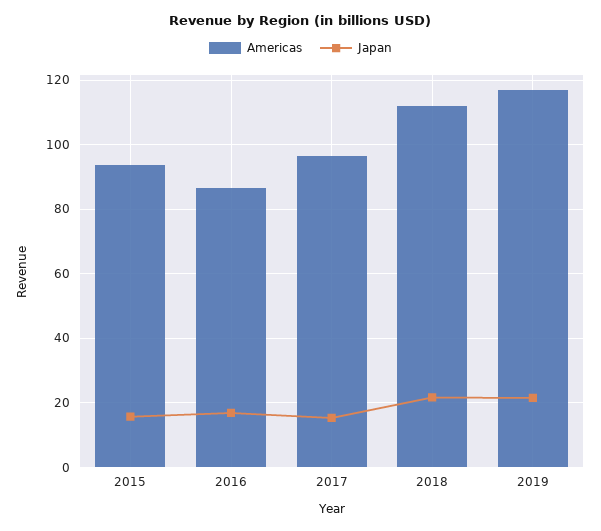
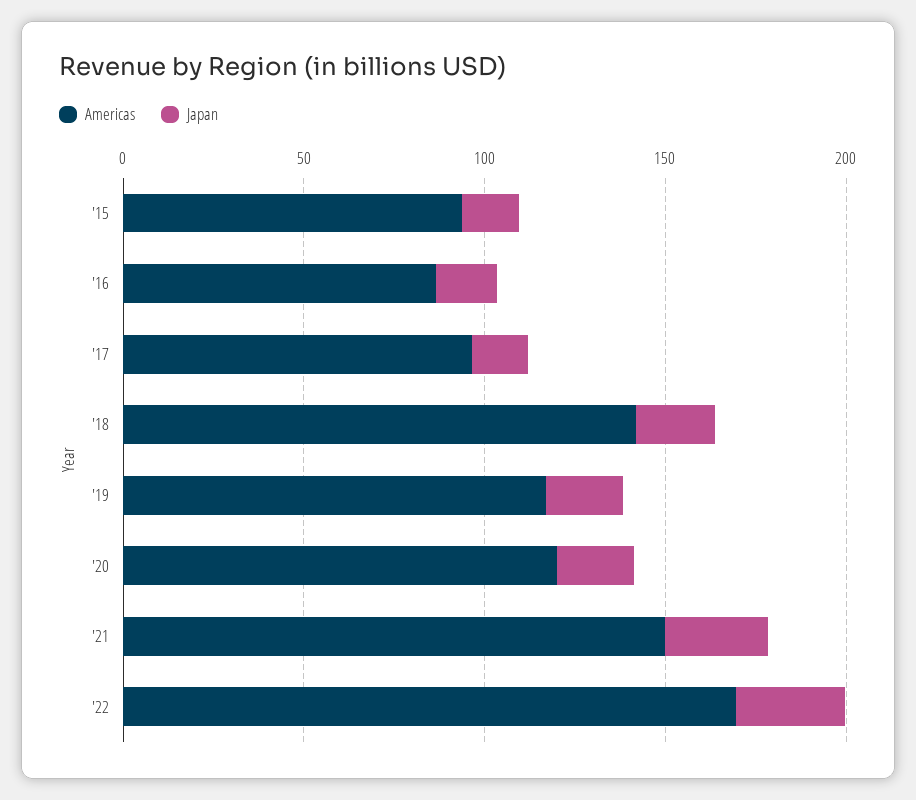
Americas, 2018: 112 -> 140
Americas, '20: none -> 120
Japan, '20: none -> 20
Americas, '21: none -> 150
Japan, '21: none -> 30
Americas, '22: none -> 170
Japan, '22: none -> 30

